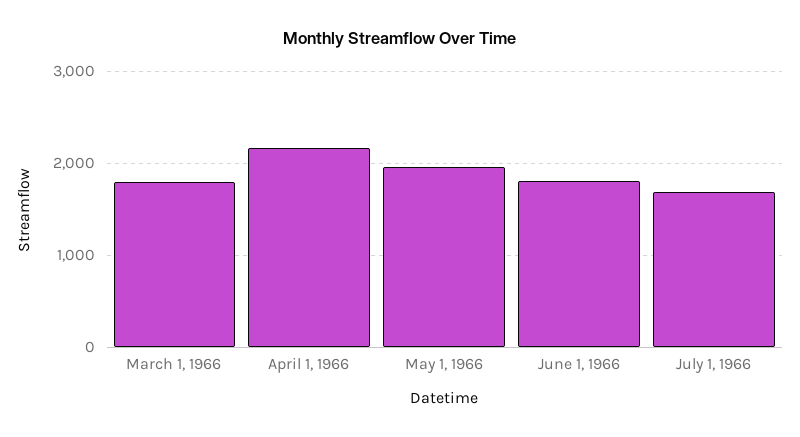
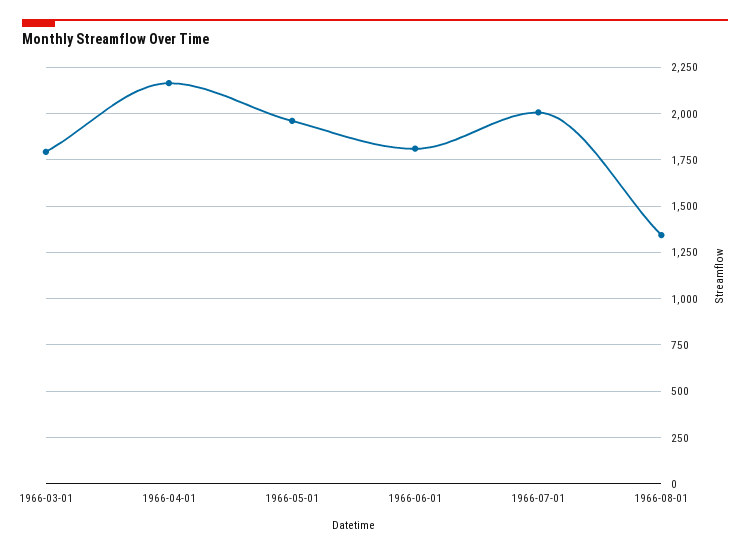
July 1, 1966: 1700 -> 2000
1966-08-01: none -> 1350

